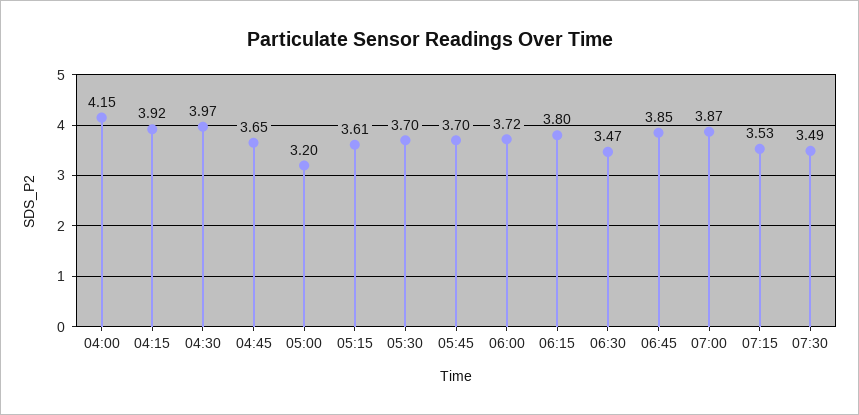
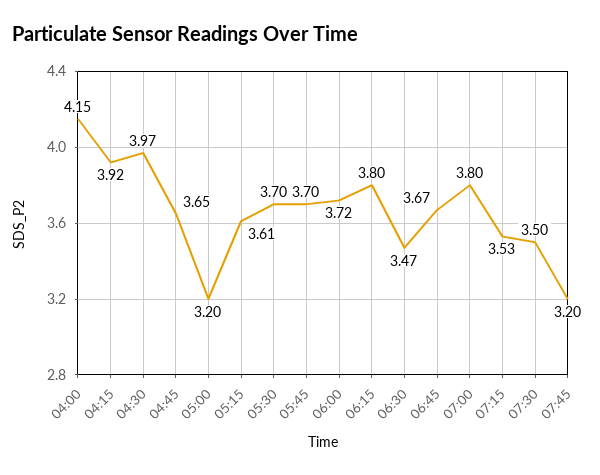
06:45: 3.85 -> 3.67
07:00: 3.87 -> 3.8
07:30: 3.49 -> 3.5
07:45: none -> 3.2

